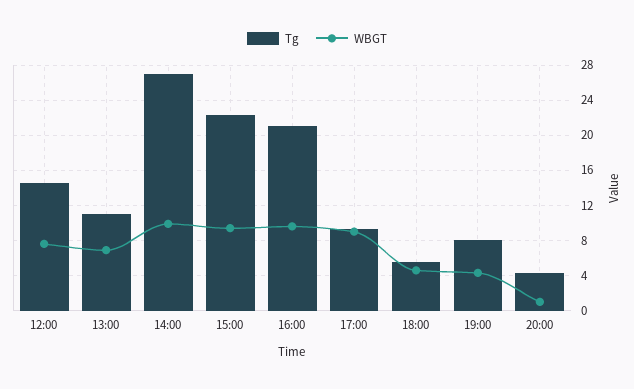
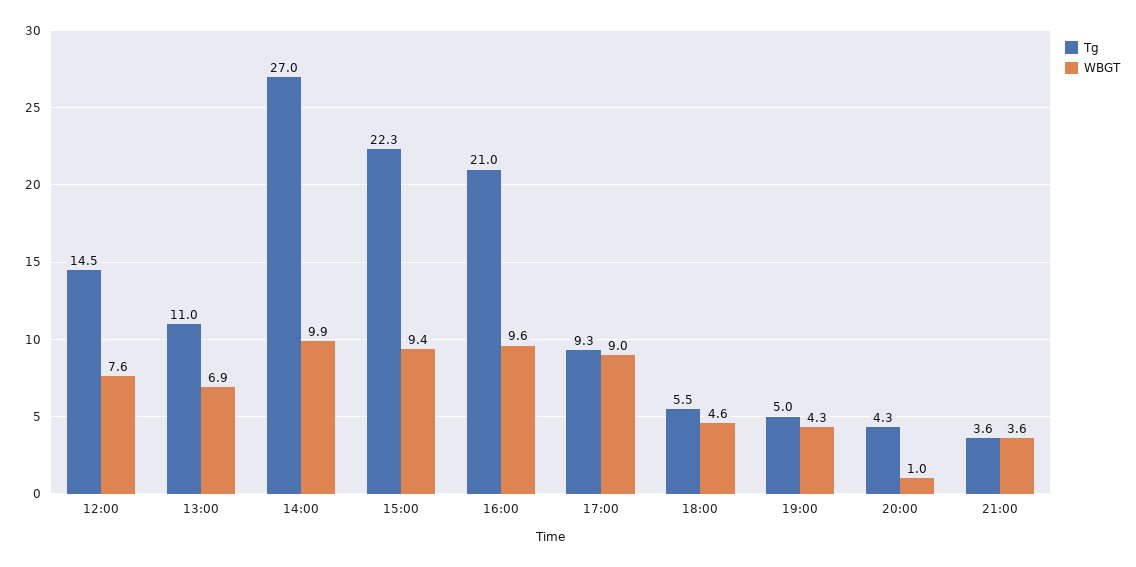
Tg, 19:00: 8 -> 5
Tg, 21:00: none -> 3.6
WBGT, 21:00: none -> 3.6

